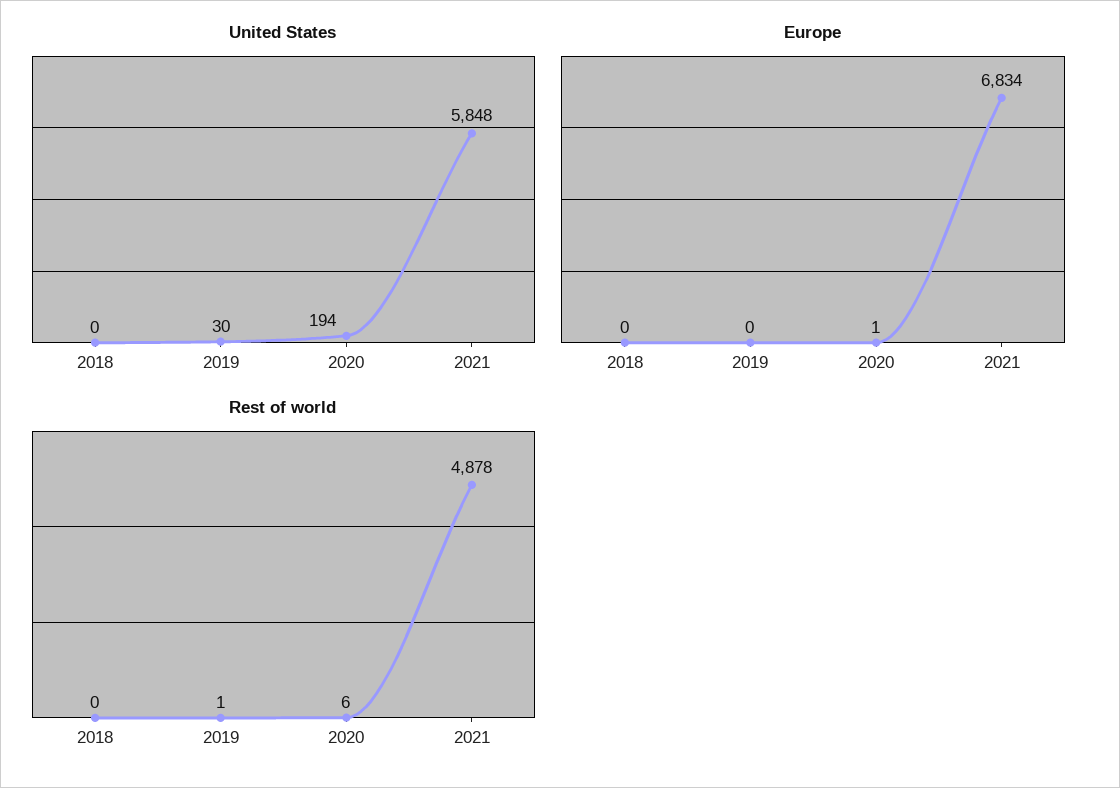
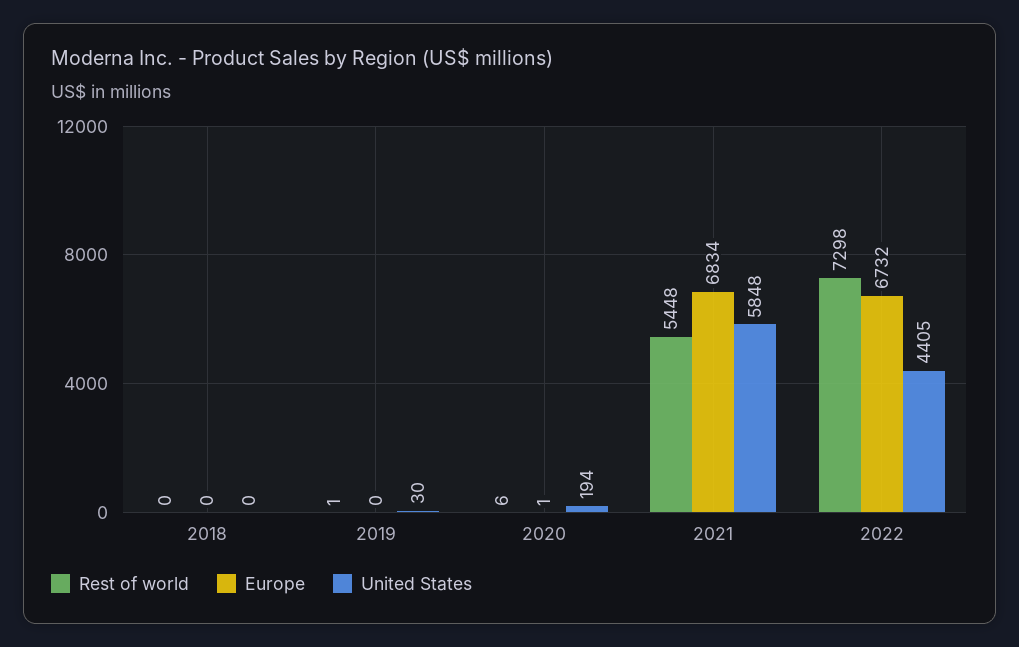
Rest of world, 2021: 4878 -> 5448
Rest of world, 2022: none -> 7298
Europe, 2022: none -> 6732
United States, 2022: none -> 4405

